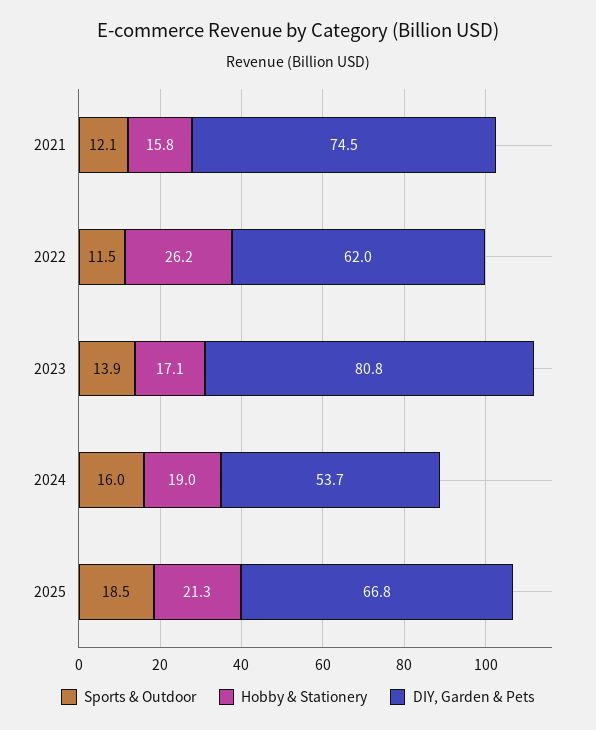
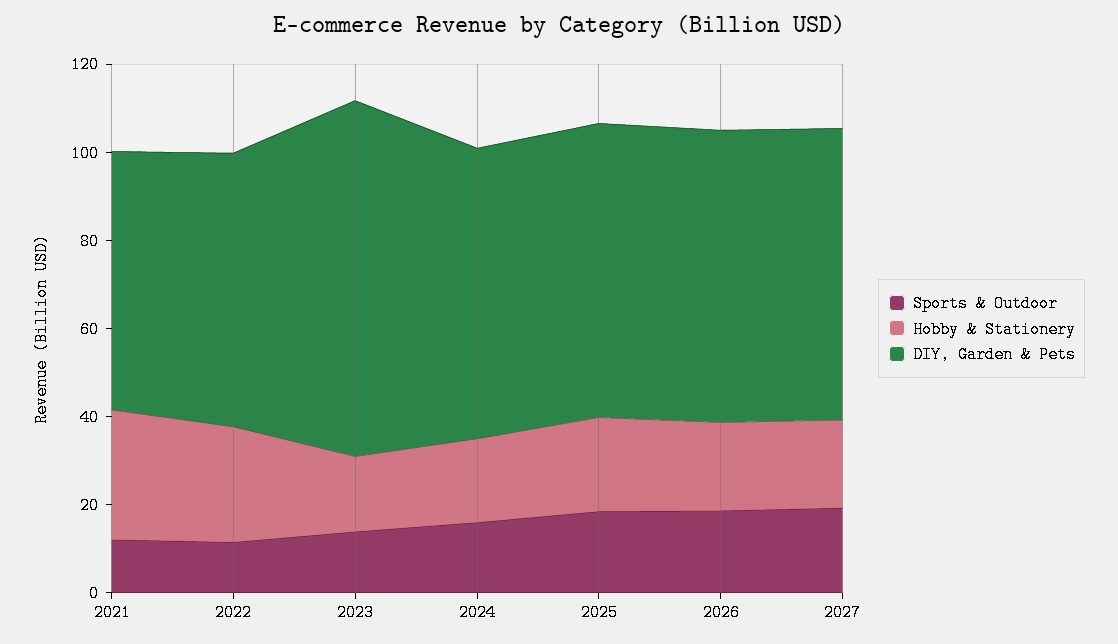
Hobby & Stationery, 2021: 15.8 -> 30
DIY, Garden & Pets, 2021: 74.5 -> 60
DIY, Garden & Pets, 2024: 53.7 -> 65
Sports & Outdoor, 2026: none -> 20
Hobby & Stationery, 2026: none -> 20
DIY, Garden & Pets, 2026: none -> 65
Sports & Outdoor, 2027: none -> 20
Hobby & Stationery, 2027: none -> 20
DIY, Garden & Pets, 2027: none -> 65

